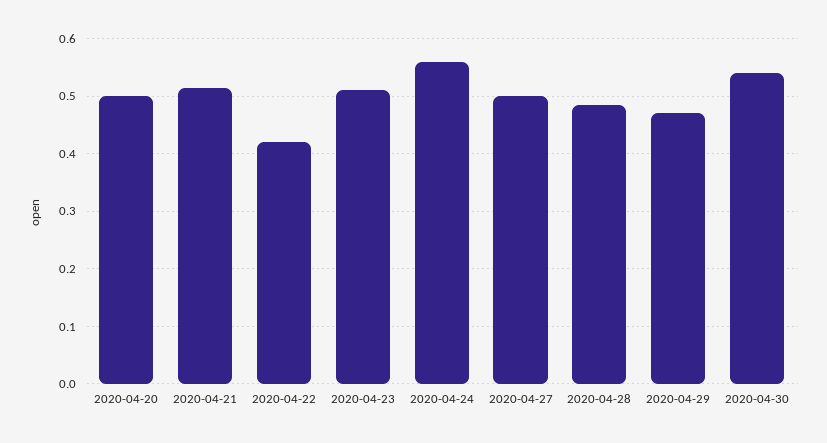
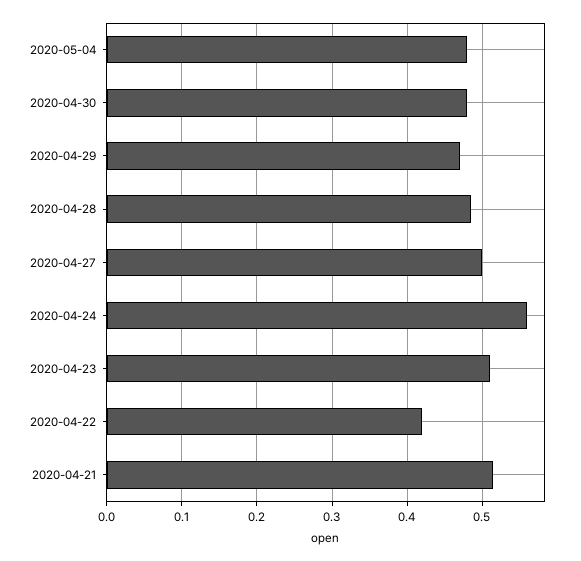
2020-04-20: 0.5 -> none
2020-04-30: 0.54 -> 0.48
2020-05-04: none -> 0.48

